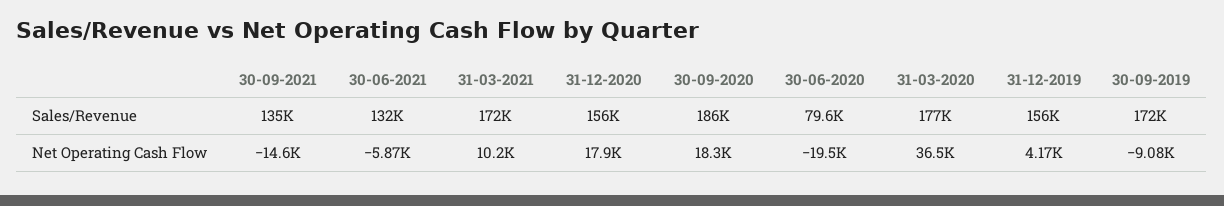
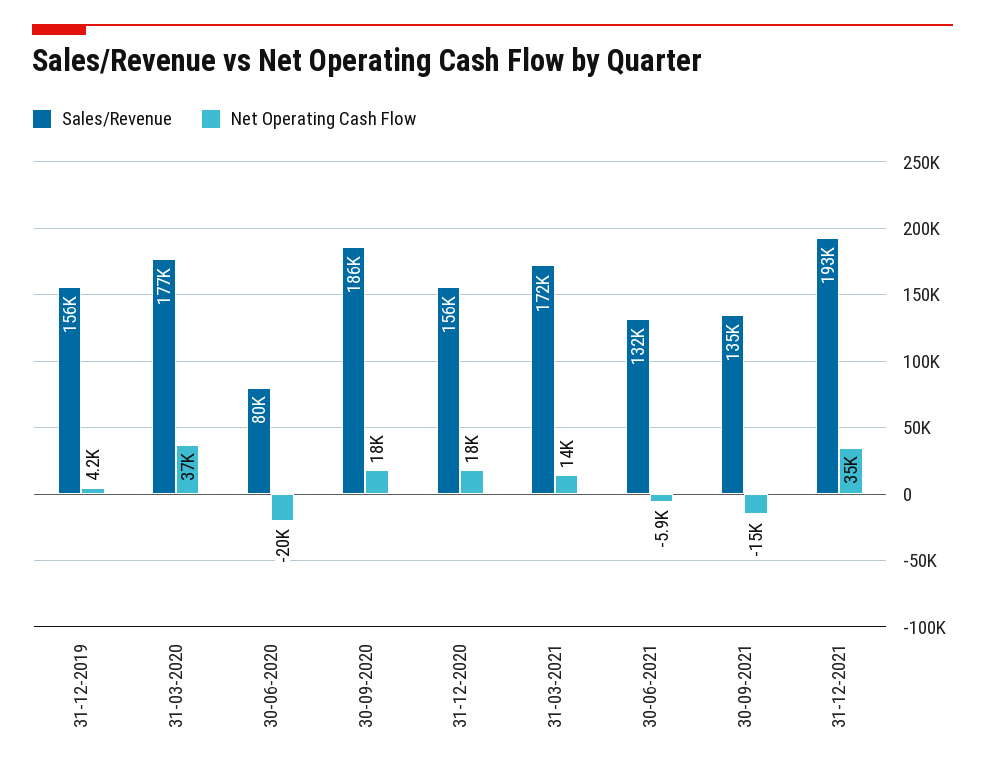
Sales/Revenue, 30-09-2019: 172000 -> none
Net Operating Cash Flow, 31-03-2021: 10200 -> 14000
Net Operating Cash Flow, 30-09-2019: -9080 -> none
Sales/Revenue, 31-12-2021: none -> 193000
Net Operating Cash Flow, 31-12-2021: none -> 35000

